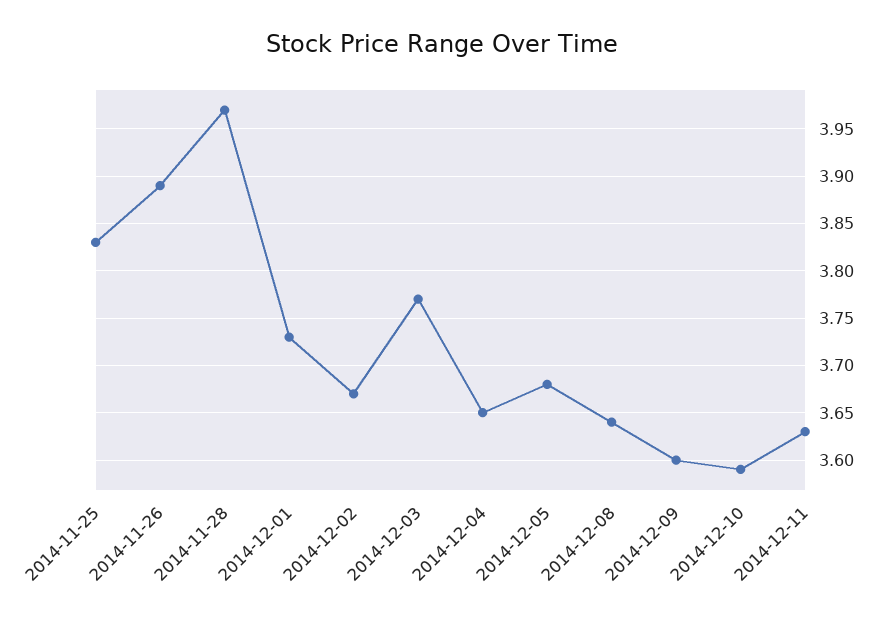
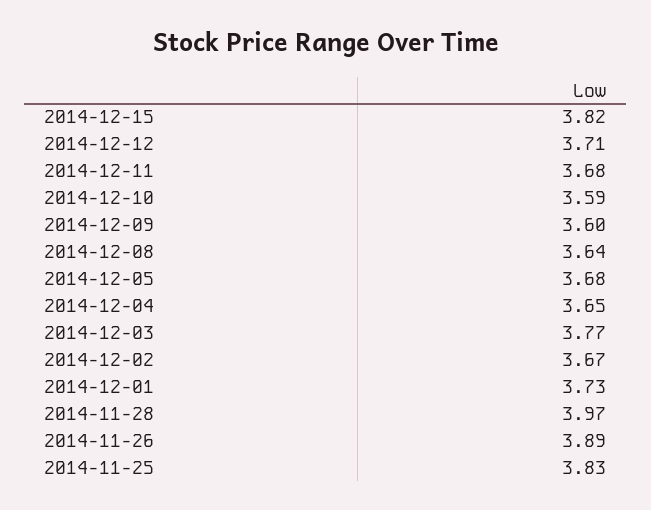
2014-12-11: 3.63 -> 3.68
2014-12-15: none -> 3.82
2014-12-12: none -> 3.71

